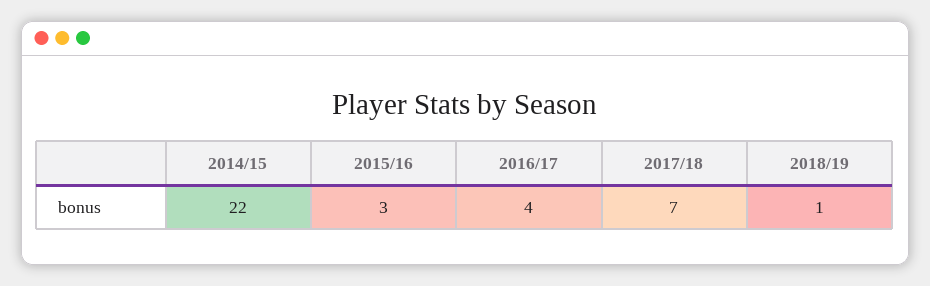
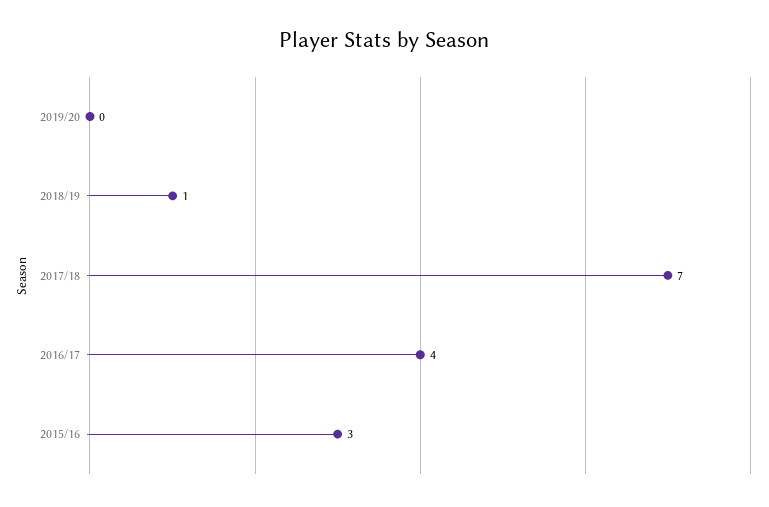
2014/15: 22 -> none
2019/20: none -> 0

